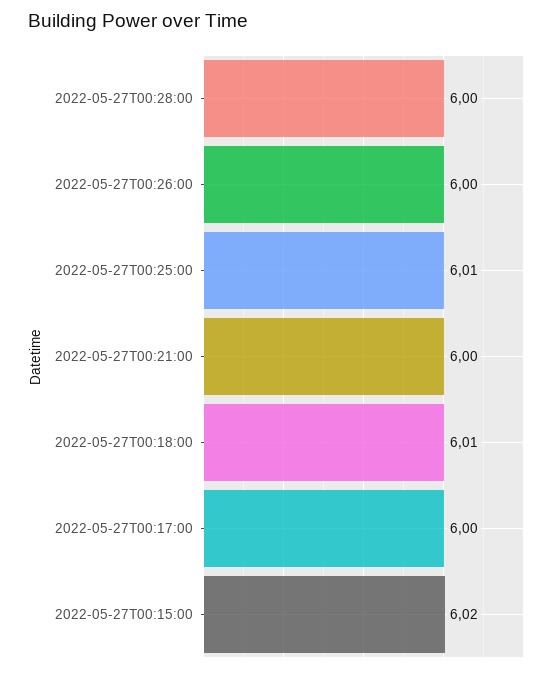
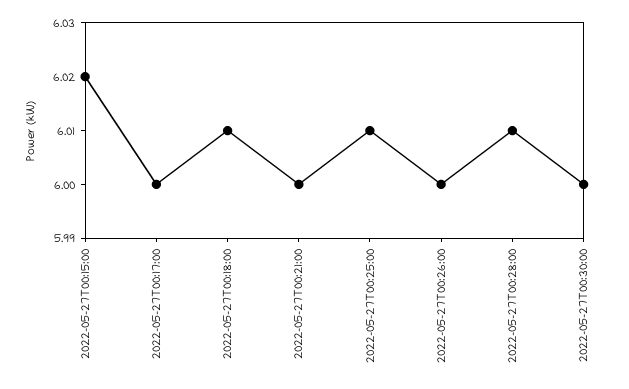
2022-05-27T00:28:00: 6 -> 6.01
2022-05-27T00:30:00: none -> 6

